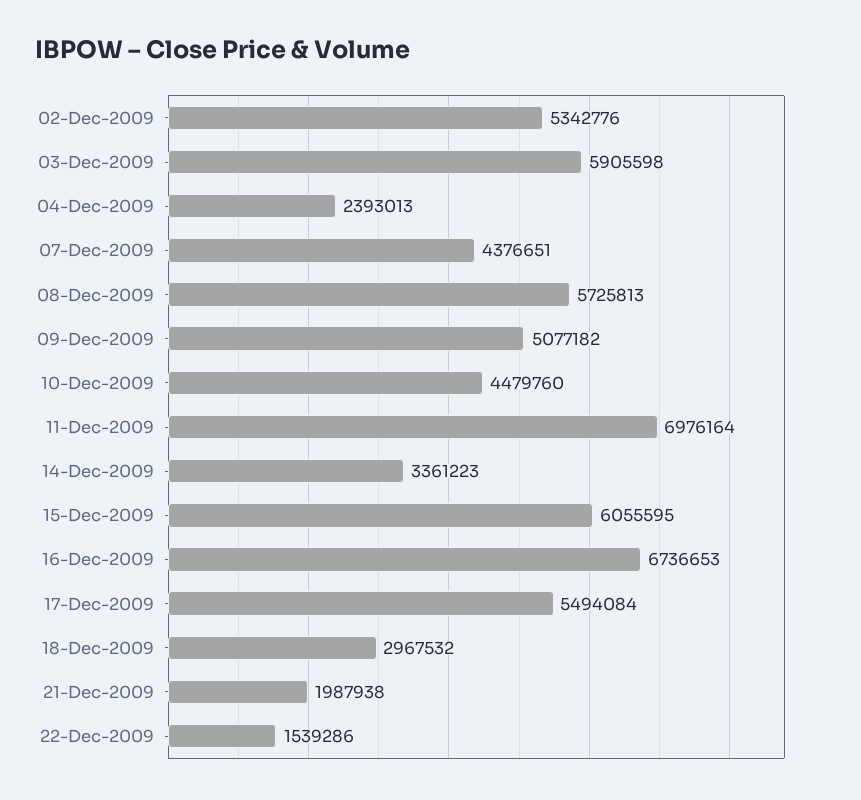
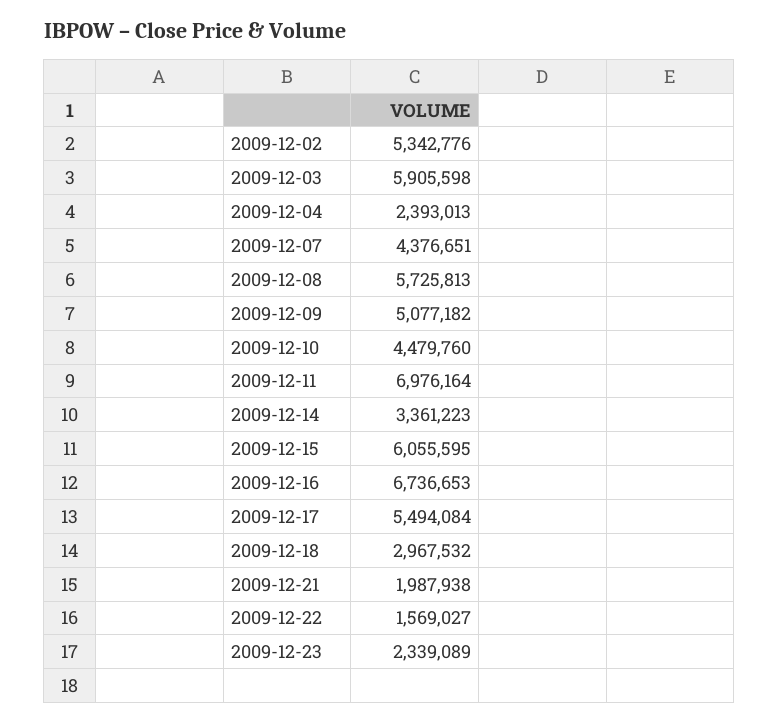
22-Dec-2009: 1539286 -> 1569027
2009-12-23: none -> 2339089

